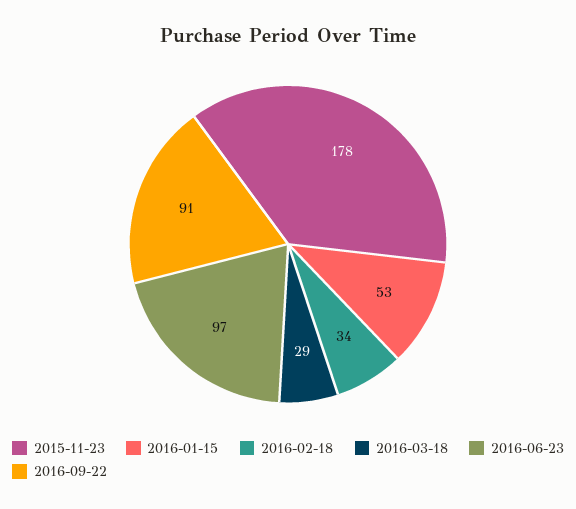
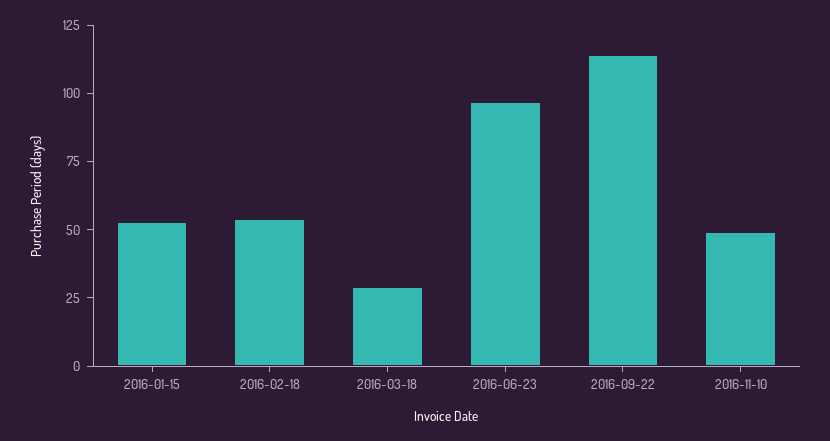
2015-11-23: 178 -> none
2016-02-18: 34 -> 55
2016-09-22: 91 -> 115
2016-11-10: none -> 50

